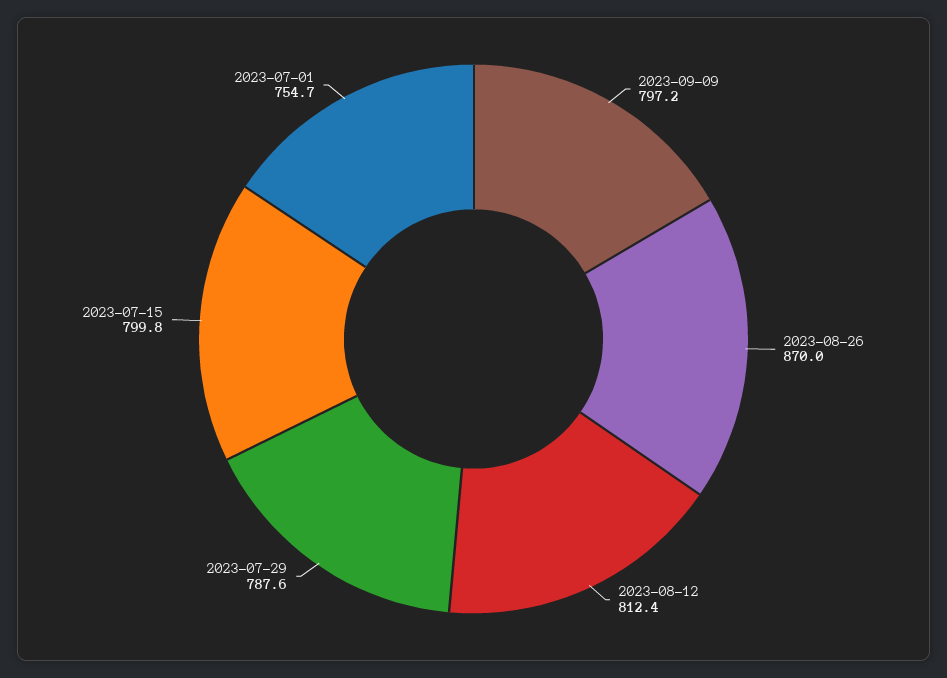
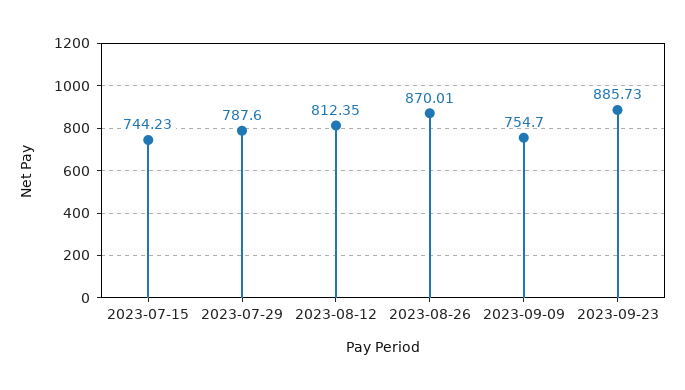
2023-09-09: 797.2 -> 754.7
2023-07-15: 799.8 -> 744.23
2023-07-01: 754.7 -> none
2023-09-23: none -> 885.73

